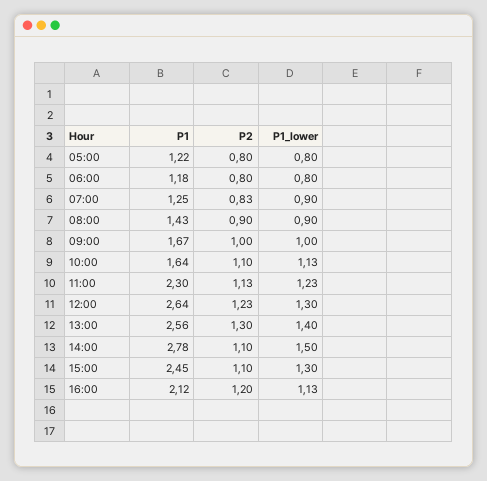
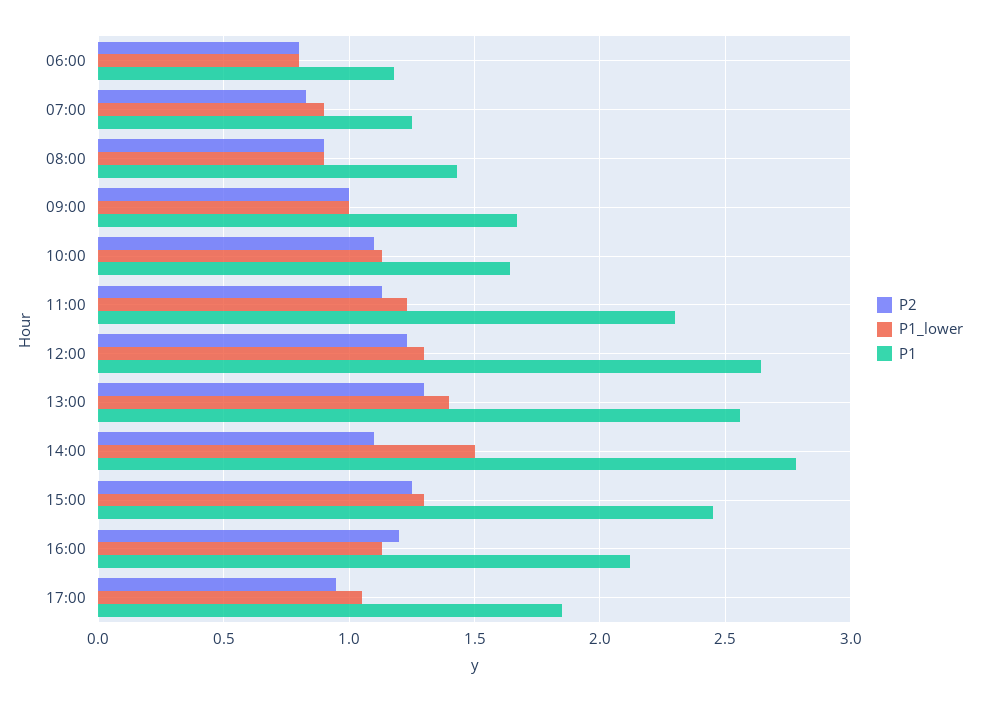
P1, 05:00: 1.22 -> none
P2, 05:00: 0.8 -> none
P1_lower, 05:00: 0.8 -> none
P2, 15:00: 1.1 -> 1.25
P2, 17:00: none -> 0.95
P1_lower, 17:00: none -> 1.05
P1, 17:00: none -> 1.85

